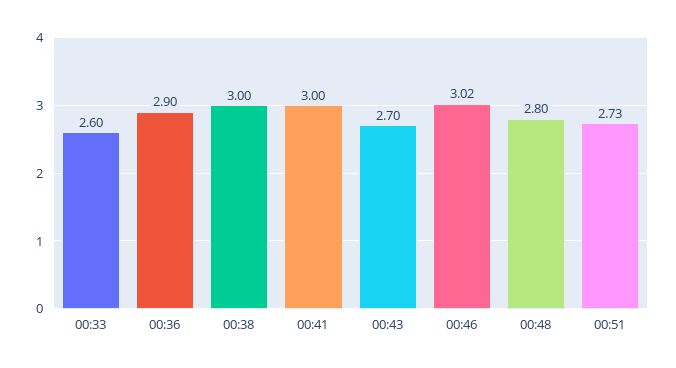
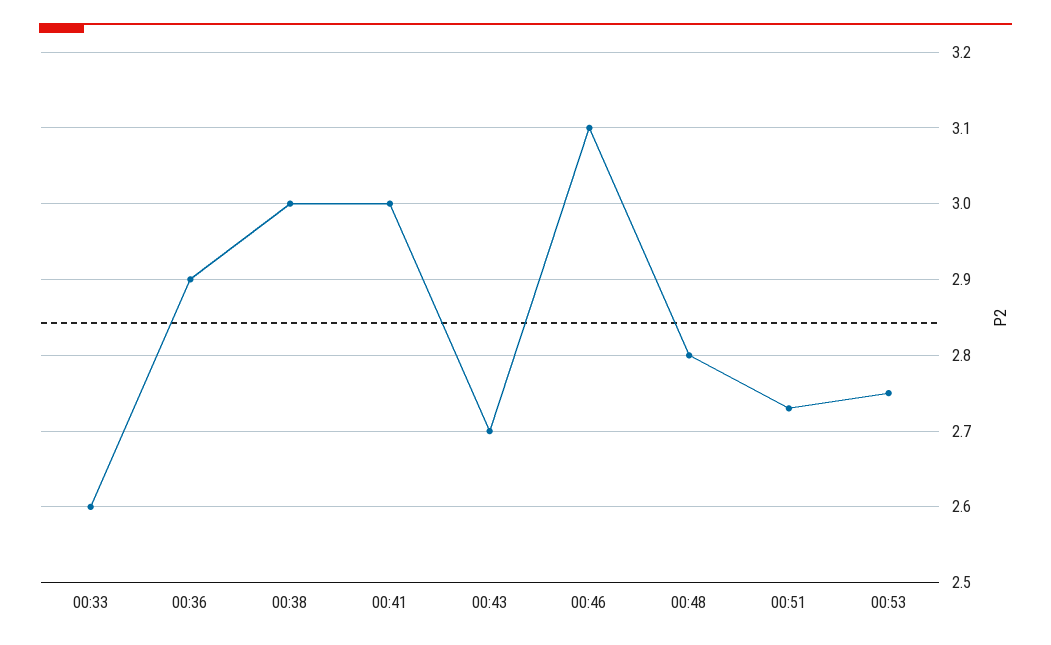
00:46: 3.02 -> 3.1
00:53: none -> 2.75

